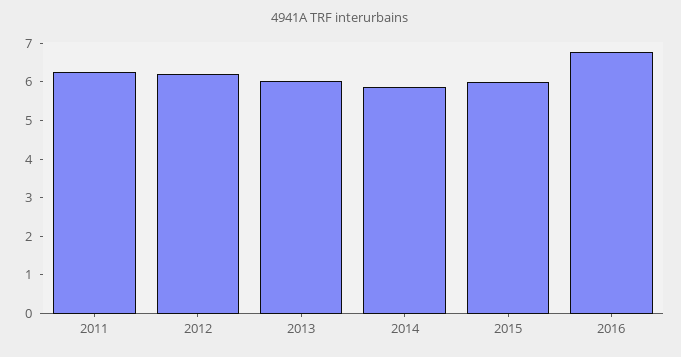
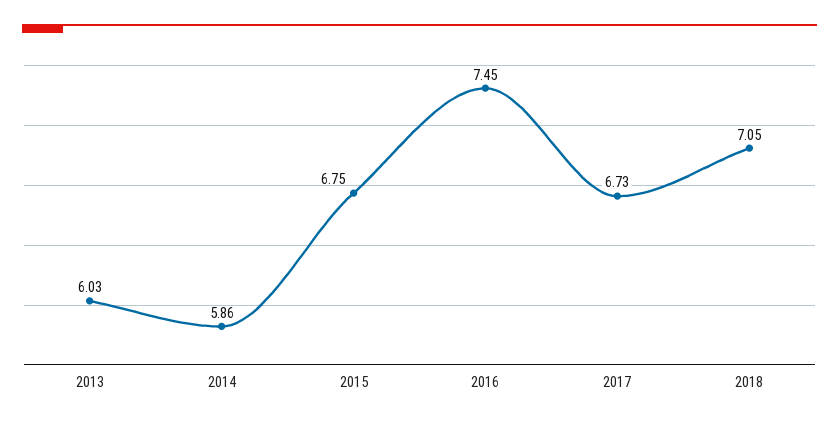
2011: 6.25 -> none
2012: 6.25 -> none
2015: 6 -> 6.75
2016: 6.75 -> 7.45
2017: none -> 6.73
2018: none -> 7.05

